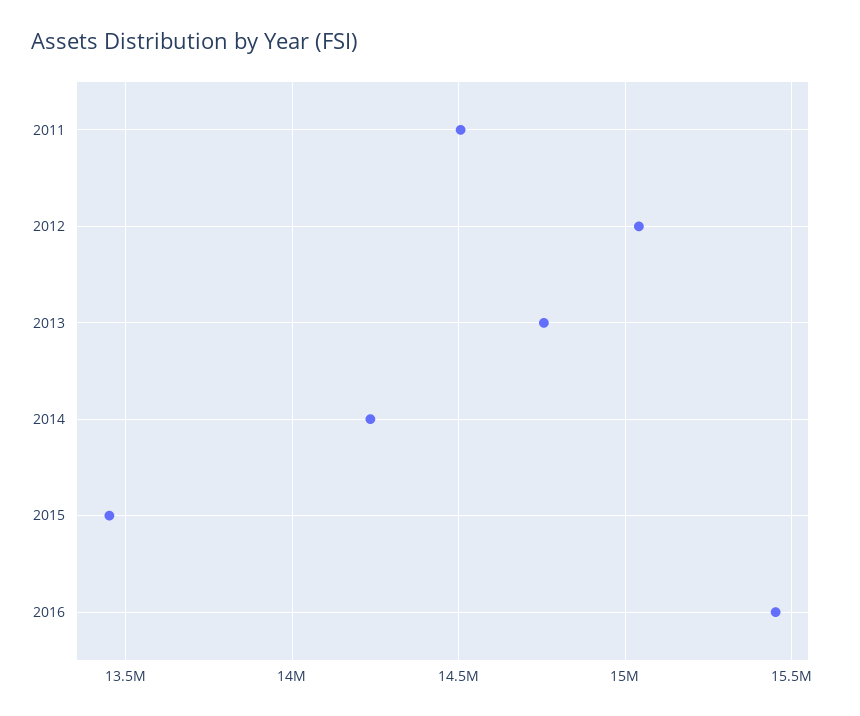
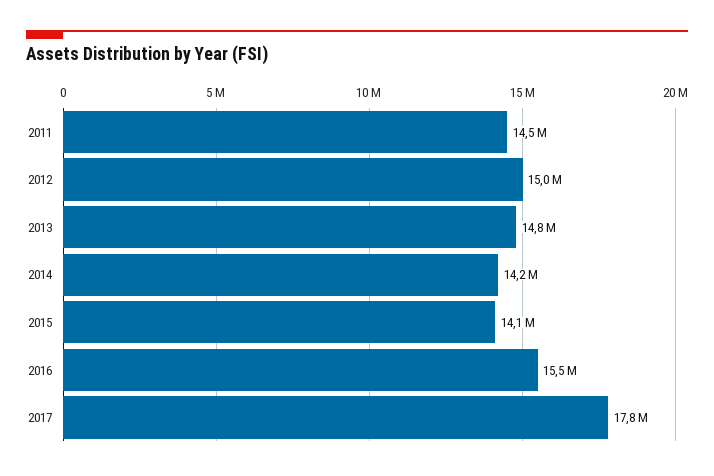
2015: 13450000 -> 14100000
2017: none -> 17800000

